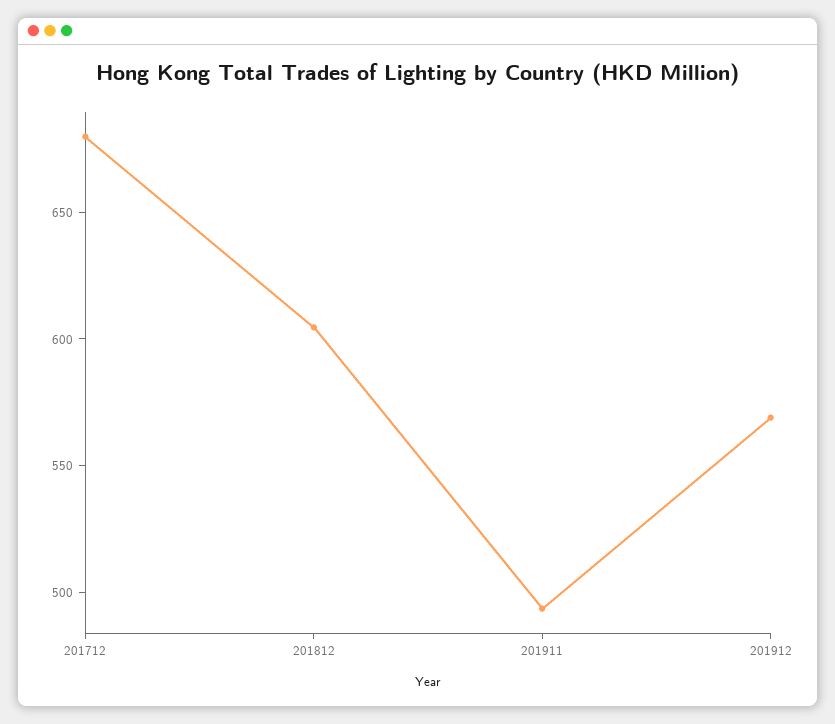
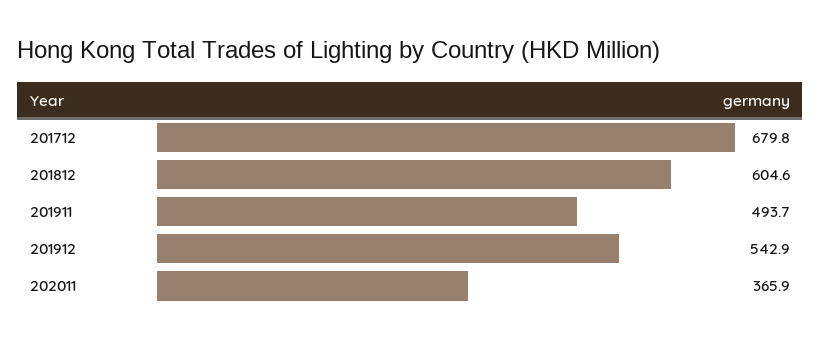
201912: 570 -> 542.9
202011: none -> 365.9

